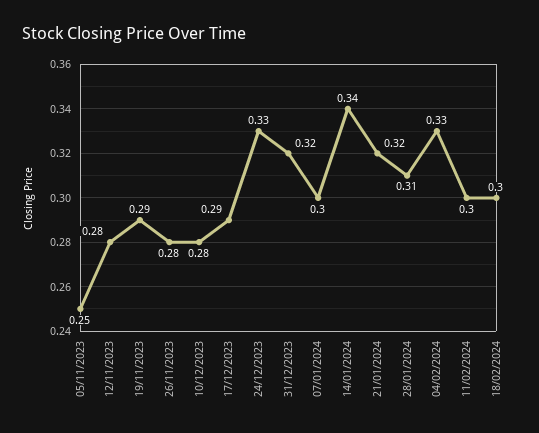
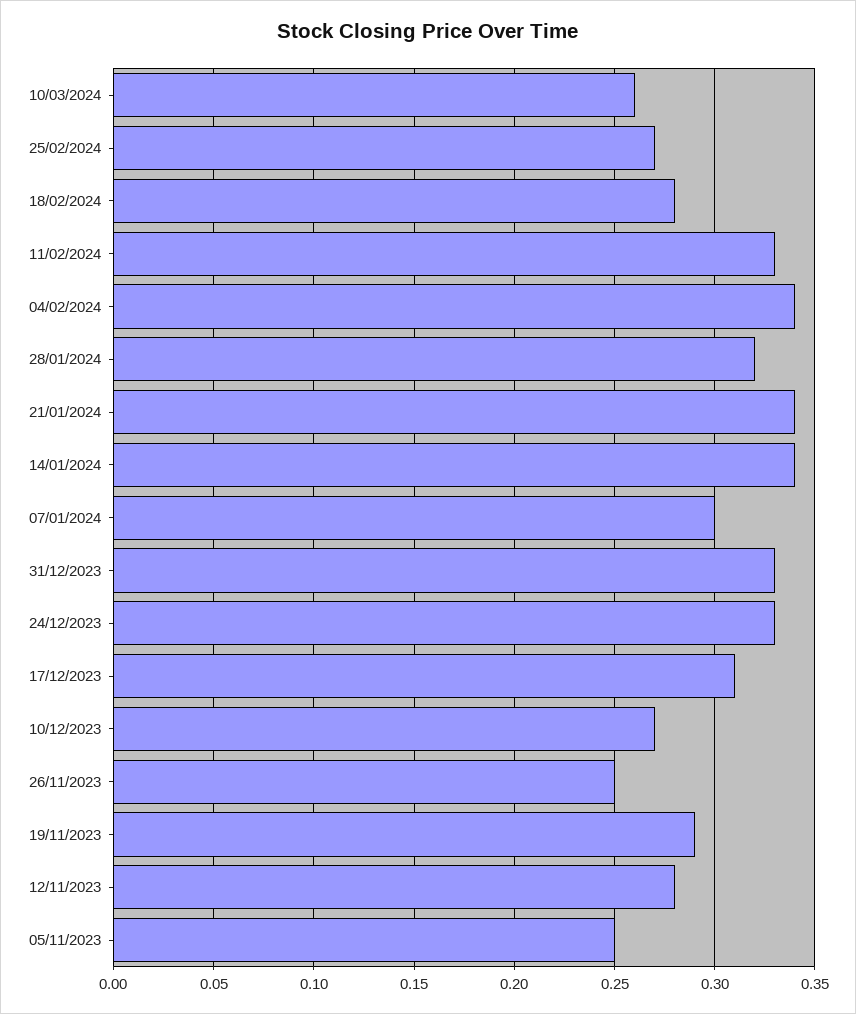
26/11/2023: 0.28 -> 0.25
10/12/2023: 0.28 -> 0.27
17/12/2023: 0.29 -> 0.31
31/12/2023: 0.32 -> 0.33
21/01/2024: 0.32 -> 0.34
28/01/2024: 0.31 -> 0.32
04/02/2024: 0.33 -> 0.34
11/02/2024: 0.3 -> 0.33
18/02/2024: 0.3 -> 0.28
10/03/2024: none -> 0.26
25/02/2024: none -> 0.27

